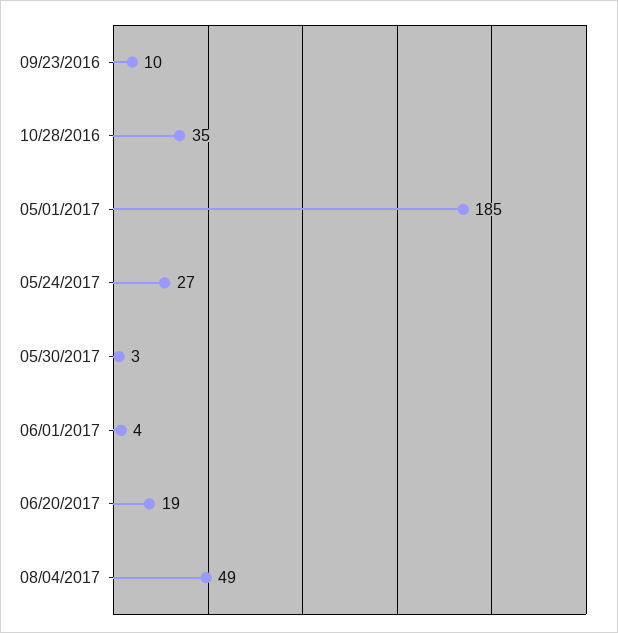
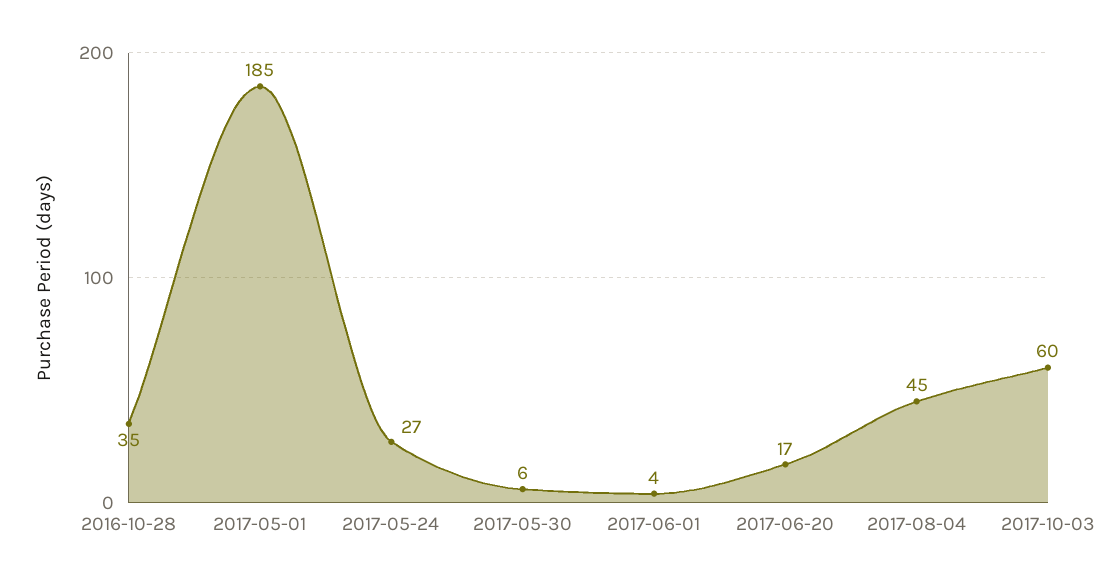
09/23/2016: 10 -> none
05/30/2017: 3 -> 6
06/20/2017: 19 -> 17
08/04/2017: 49 -> 45
2017-10-03: none -> 60

